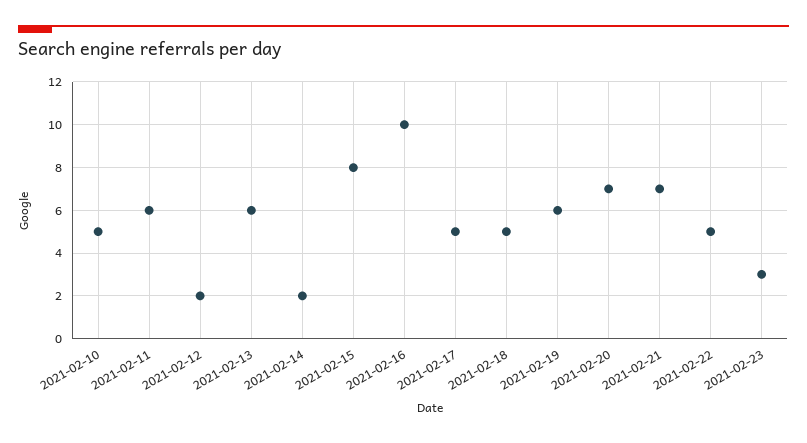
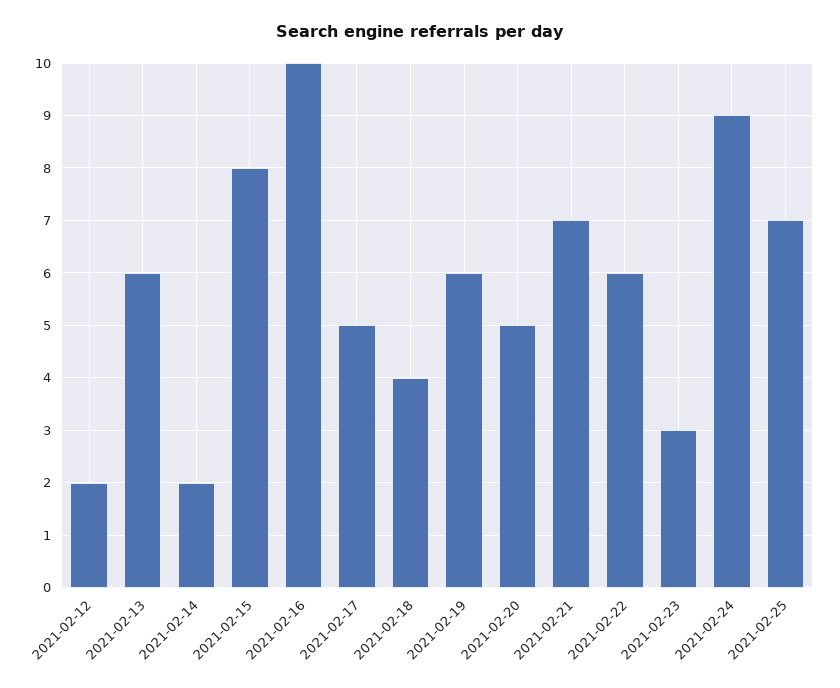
2021-02-10: 5 -> none
2021-02-11: 6 -> none
2021-02-18: 5 -> 4
2021-02-20: 7 -> 5
2021-02-22: 5 -> 6
2021-02-24: none -> 9
2021-02-25: none -> 7

